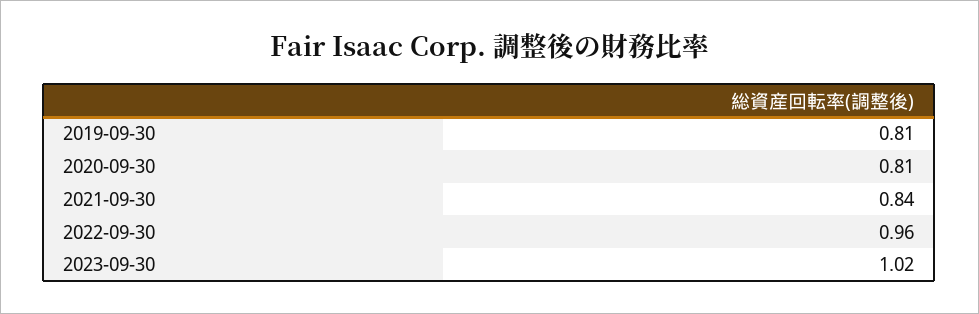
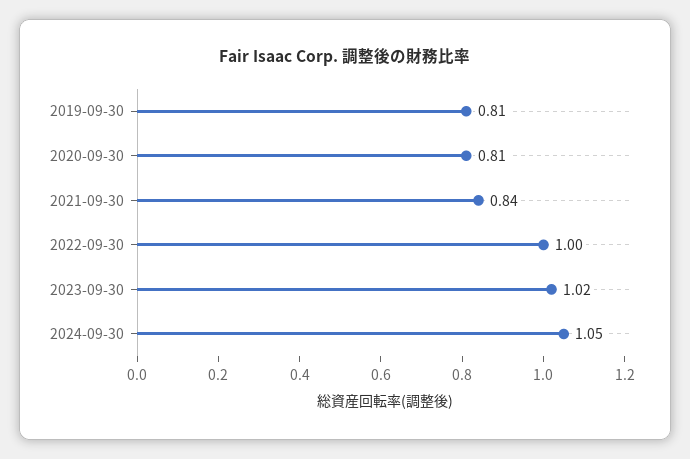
2022-09-30: 0.96 -> 1
2024-09-30: none -> 1.05

